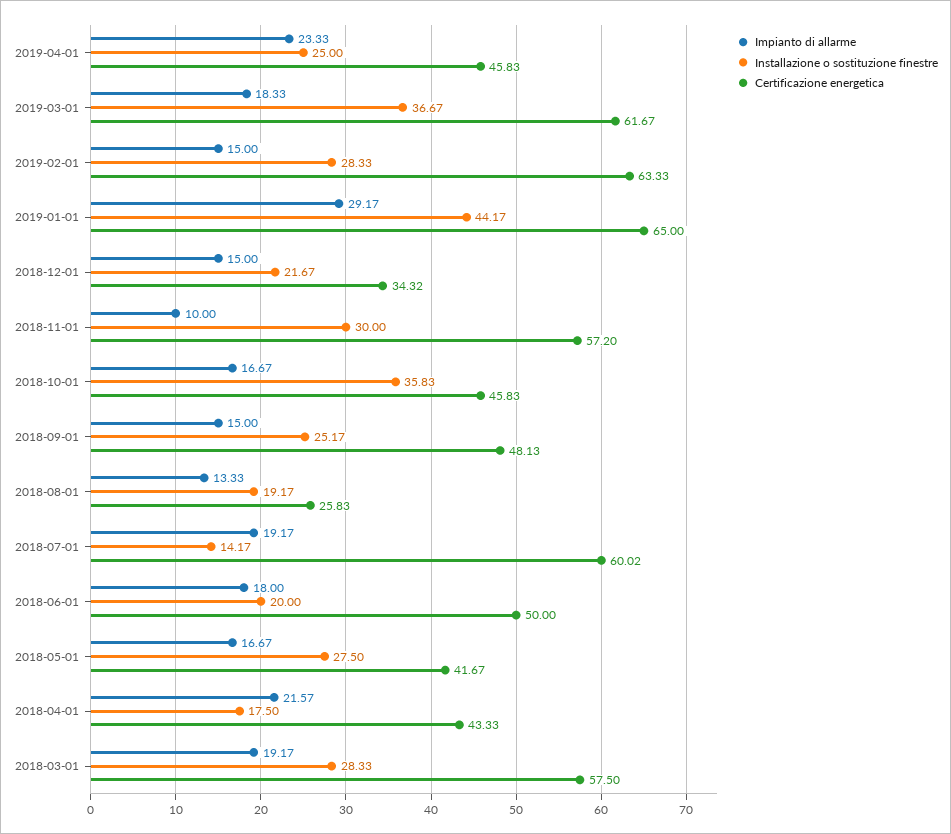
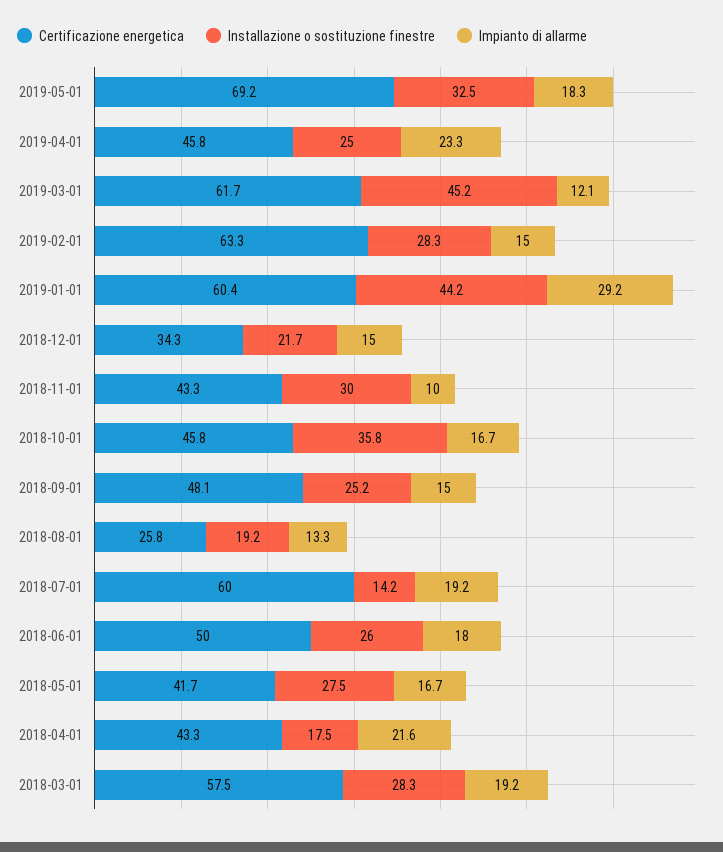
Impianto di allarme, 2019-03-01: 18.33 -> 12.1
Installazione o sostituzione finestre, 2019-03-01: 36.67 -> 45.2
Certificazione energetica, 2019-01-01: 65 -> 60.4
Certificazione energetica, 2018-11-01: 57.2 -> 43.3
Installazione o sostituzione finestre, 2018-06-01: 20 -> 26
Certificazione energetica, 2019-05-01: none -> 69.2
Installazione o sostituzione finestre, 2019-05-01: none -> 32.5
Impianto di allarme, 2019-05-01: none -> 18.3

